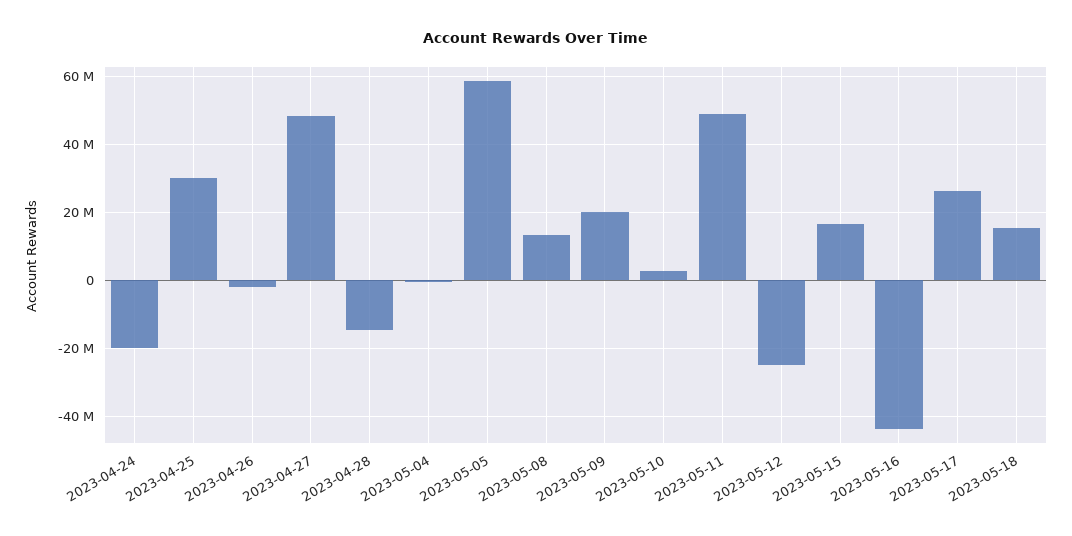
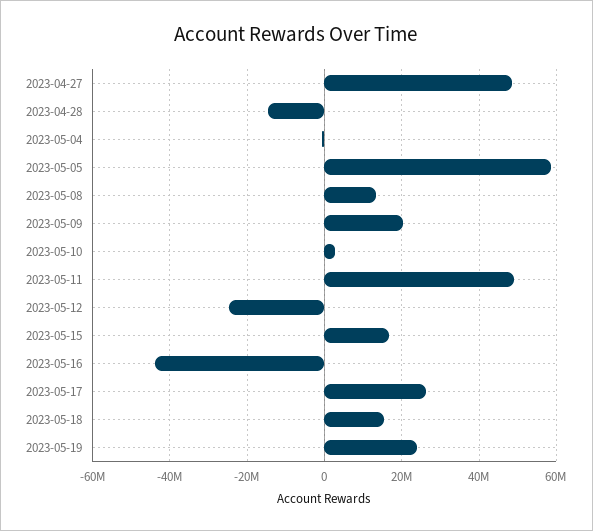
2023-04-24: -20000000 -> none
2023-04-25: 30000000 -> none
2023-04-26: -2000000 -> none
2023-05-19: none -> 24000000

